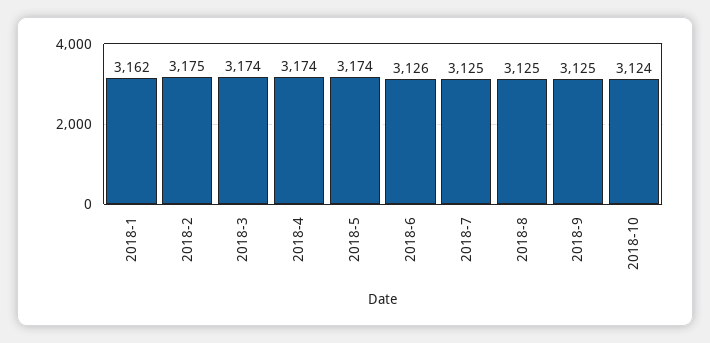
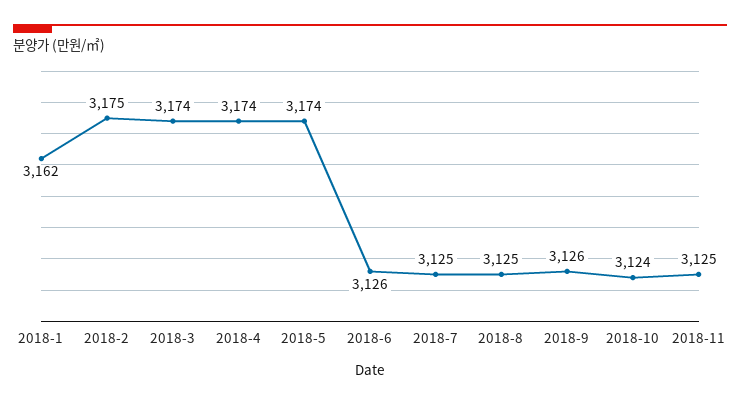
2018-9: 3125 -> 3126
2018-11: none -> 3125

